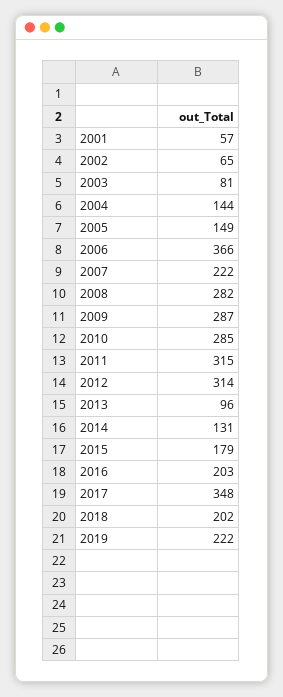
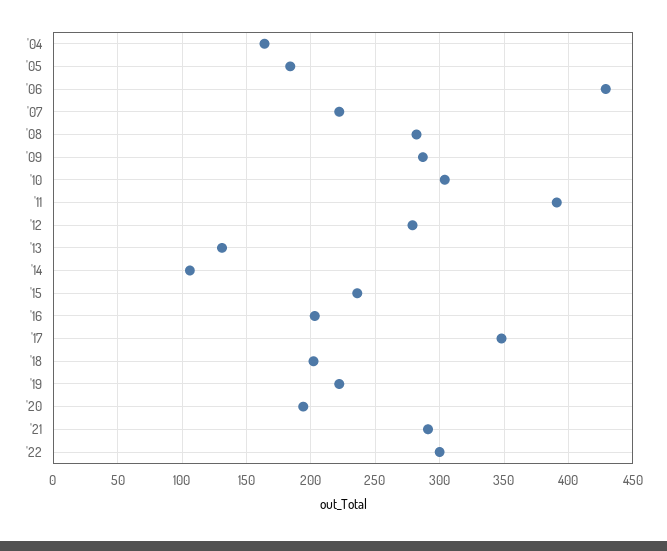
2001: 57 -> none
2002: 65 -> none
2003: 81 -> none
2004: 144 -> 165
2005: 149 -> 185
2006: 366 -> 430
2010: 285 -> 305
2011: 315 -> 390
2012: 314 -> 280
2013: 96 -> 130
2014: 131 -> 105
2015: 179 -> 235
'20: none -> 195
'21: none -> 290
'22: none -> 300

